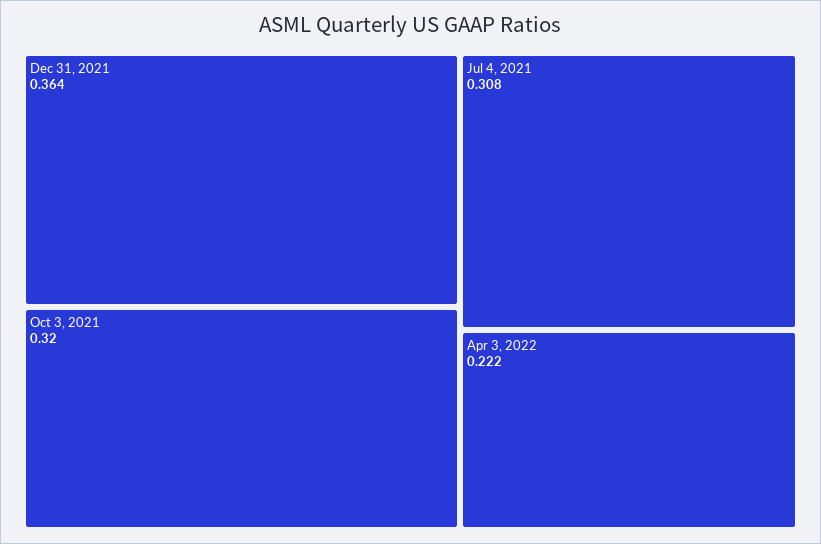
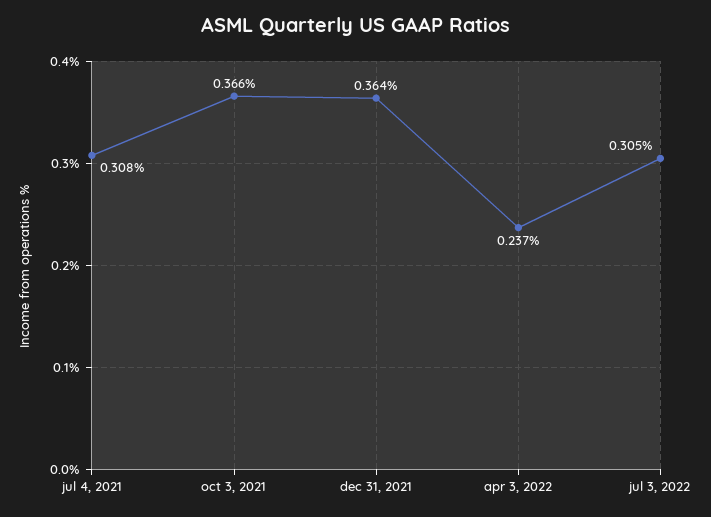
Oct 3, 2021: 0.32 -> 0.366
Apr 3, 2022: 0.222 -> 0.237
jul 3, 2022: none -> 0.305

